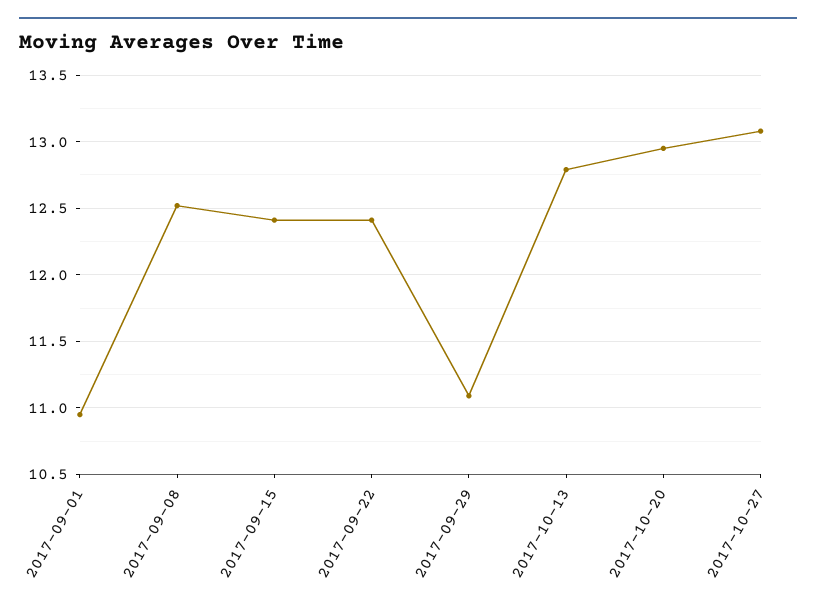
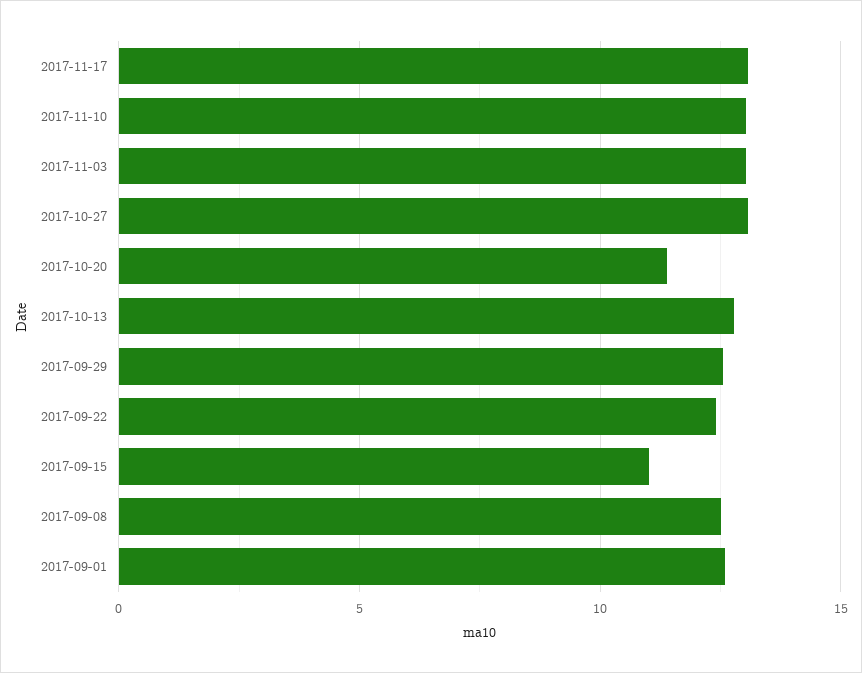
2017-09-01: 10.95 -> 12.5
2017-09-15: 12.4 -> 11
2017-09-29: 11.1 -> 12.5
2017-10-20: 12.95 -> 11.5
2017-11-17: none -> 13
2017-11-10: none -> 13
2017-11-03: none -> 13

